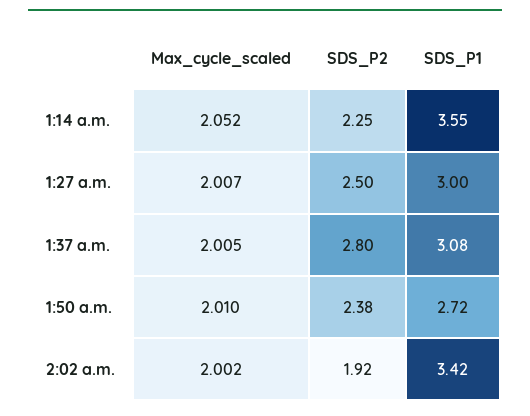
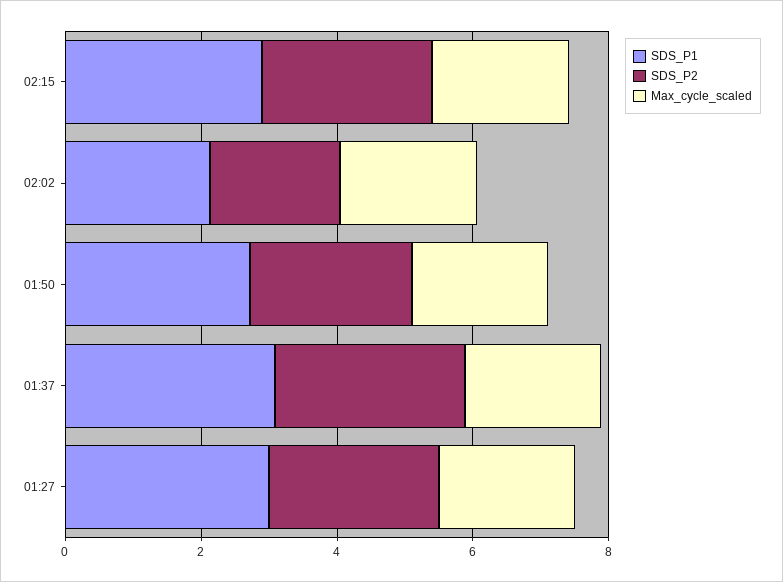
Max_cycle_scaled, 1:14 a.m.: 2.052 -> none
SDS_P2, 1:14 a.m.: 2.25 -> none
SDS_P1, 1:14 a.m.: 3.55 -> none
SDS_P1, 2:02 a.m.: 3.42 -> 2
SDS_P1, 02:15: none -> 3
SDS_P2, 02:15: none -> 2.5
Max_cycle_scaled, 02:15: none -> 2

